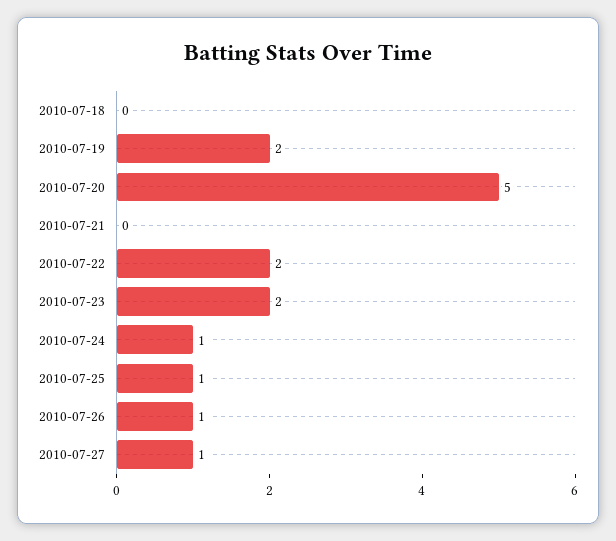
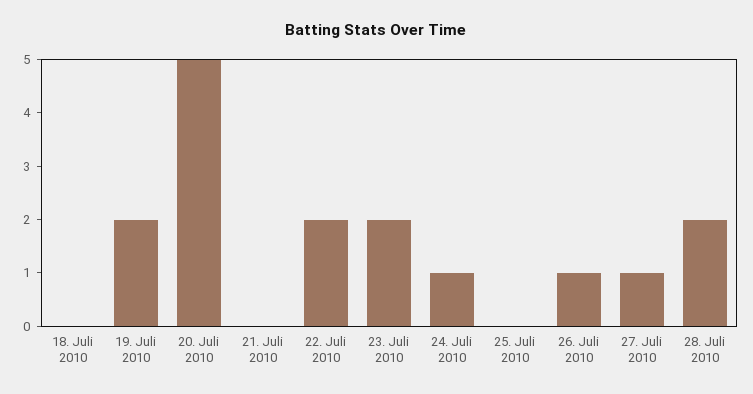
2010-07-25: 1 -> 0
28. Juli 2010: none -> 2

